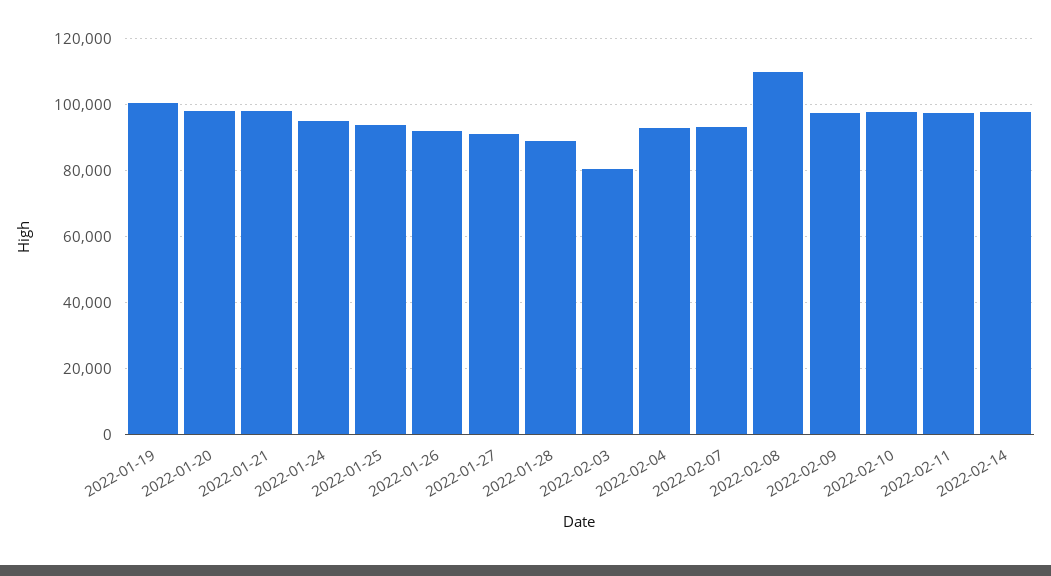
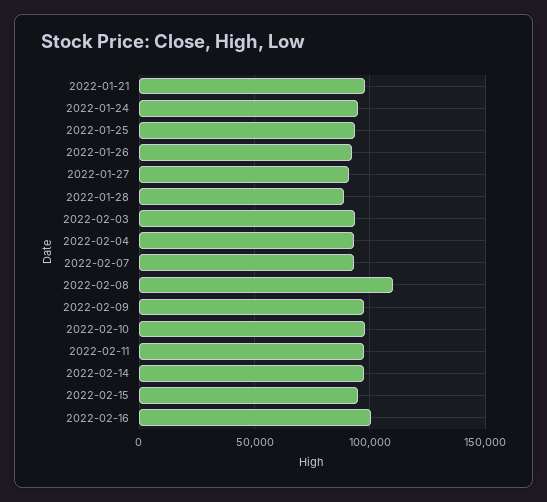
2022-01-19: 100000 -> none
2022-01-20: 98000 -> none
2022-02-03: 80000 -> 95000
2022-02-15: none -> 95000
2022-02-16: none -> 100000

